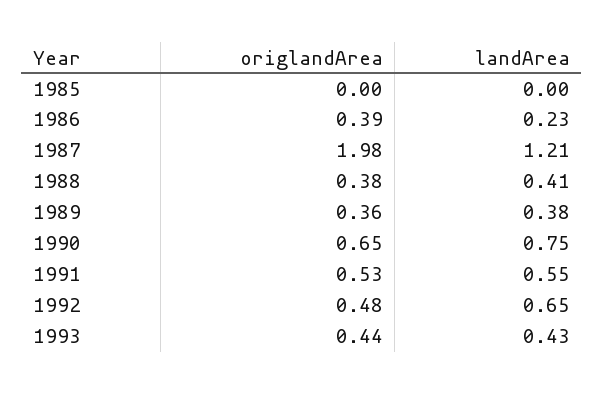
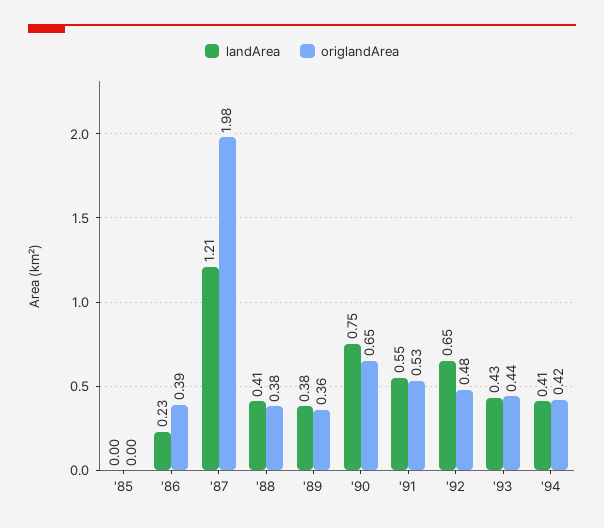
landArea, '94: none -> 0.41
origlandArea, '94: none -> 0.42

